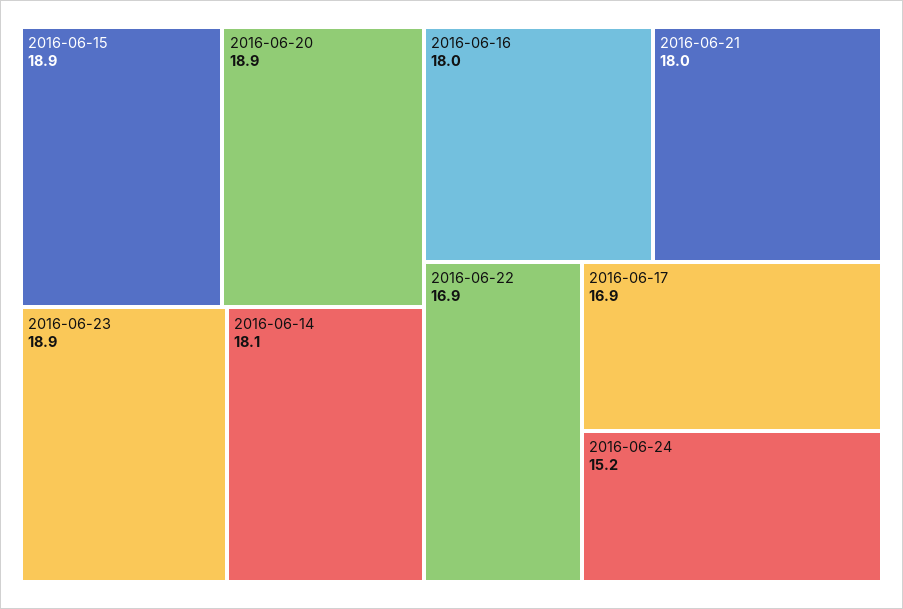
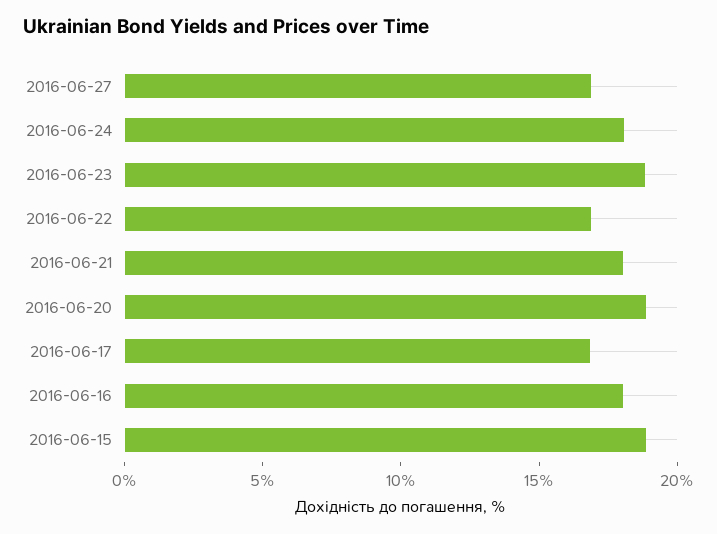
2016-06-14: 18.1 -> none
2016-06-24: 15.2 -> 18
2016-06-27: none -> 17

